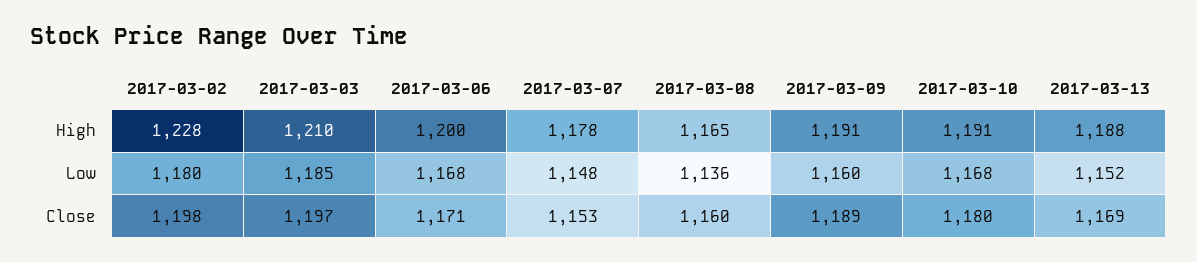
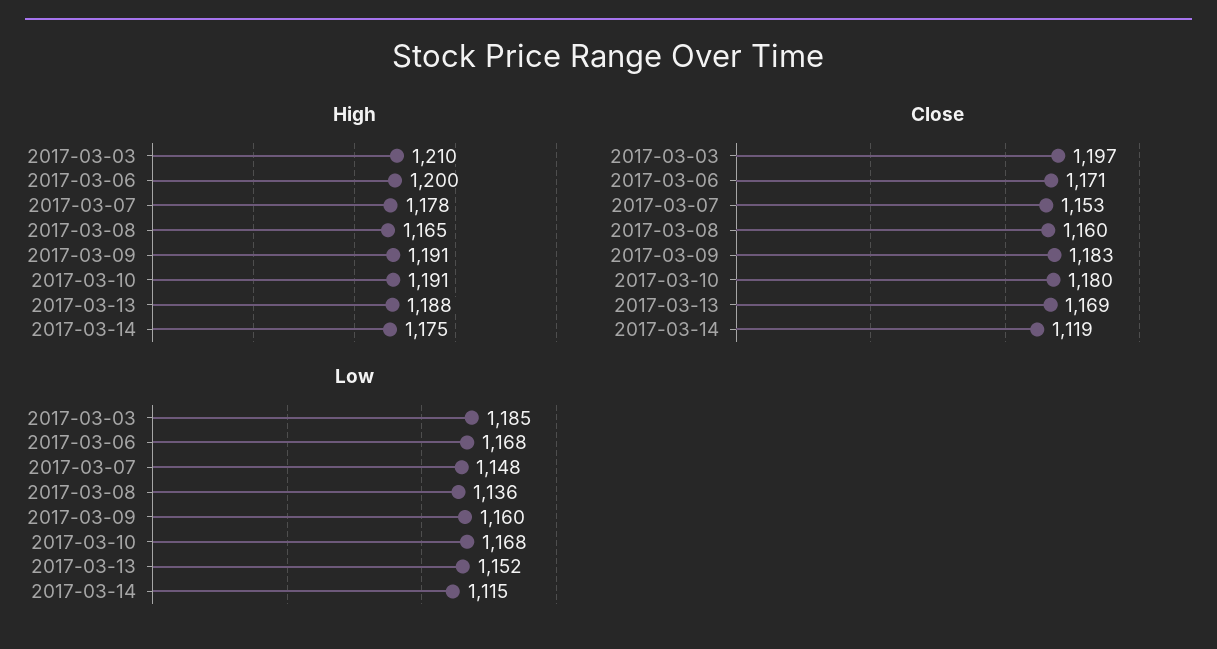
High, 2017-03-02: 1228 -> none
Low, 2017-03-02: 1180 -> none
Close, 2017-03-02: 1198 -> none
Close, 2017-03-09: 1189 -> 1183
High, 2017-03-14: none -> 1175
Close, 2017-03-14: none -> 1119
Low, 2017-03-14: none -> 1115

